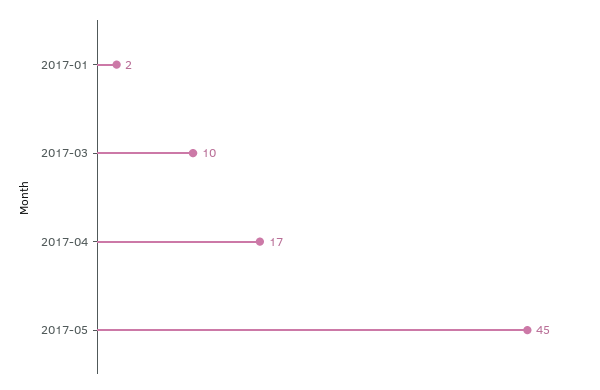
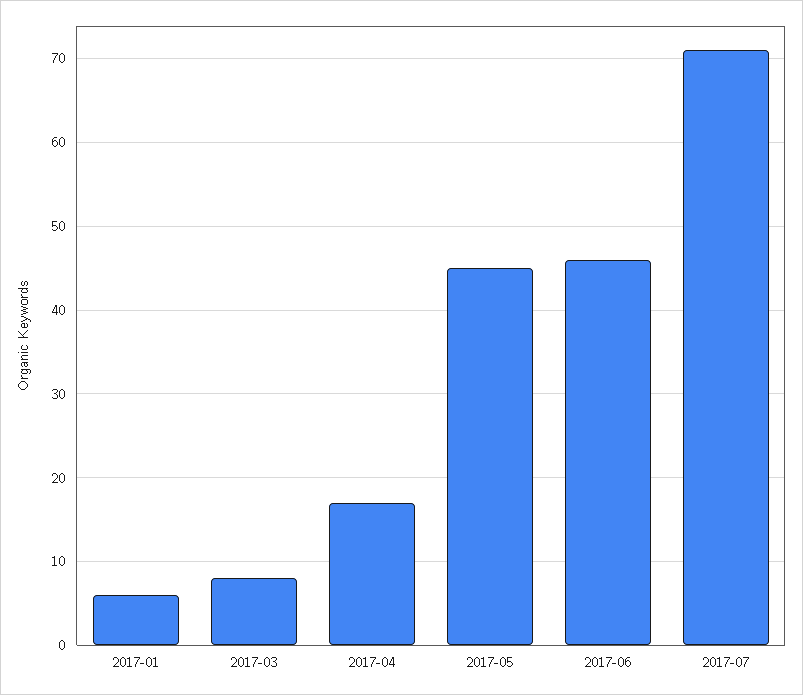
2017-01: 2 -> 6
2017-03: 10 -> 8
2017-06: none -> 46
2017-07: none -> 71

